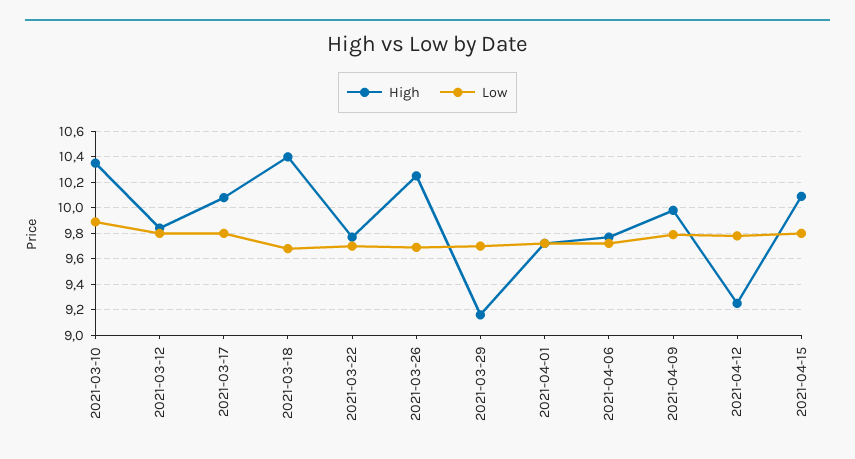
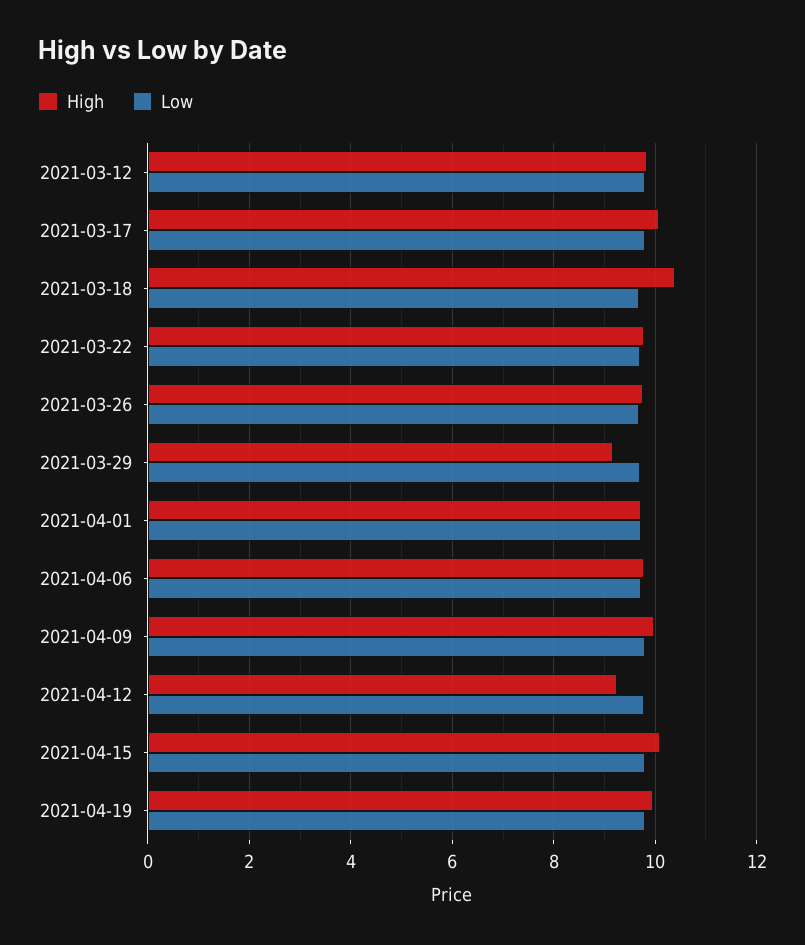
High, 2021-03-10: 10.35 -> none
Low, 2021-03-10: 9.9 -> none
High, 2021-03-26: 10.25 -> 9.8
High, 2021-04-19: none -> 10
Low, 2021-04-19: none -> 9.8

